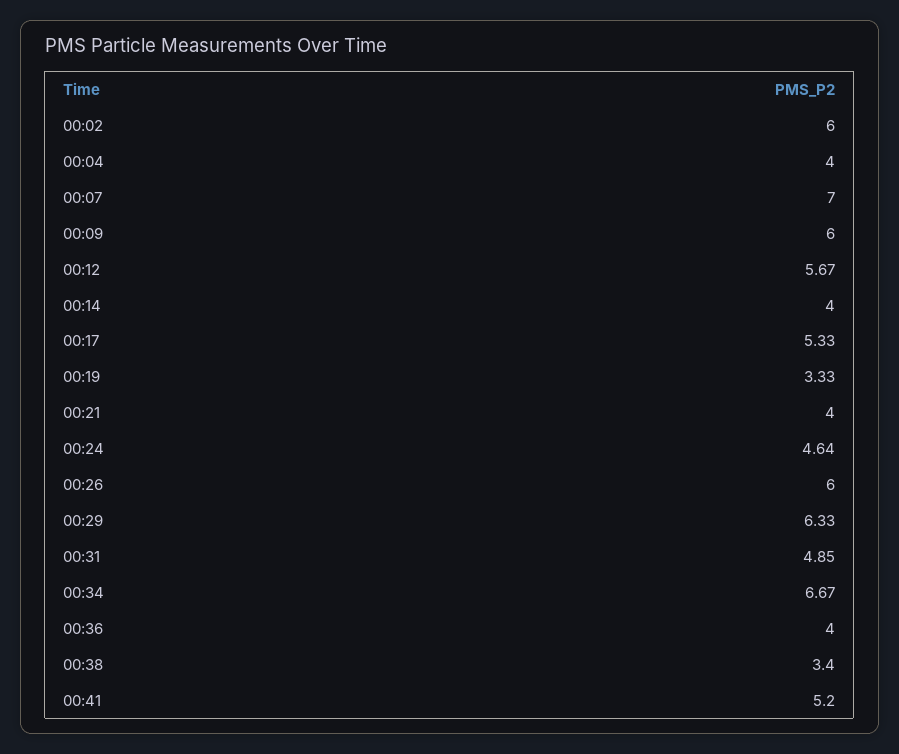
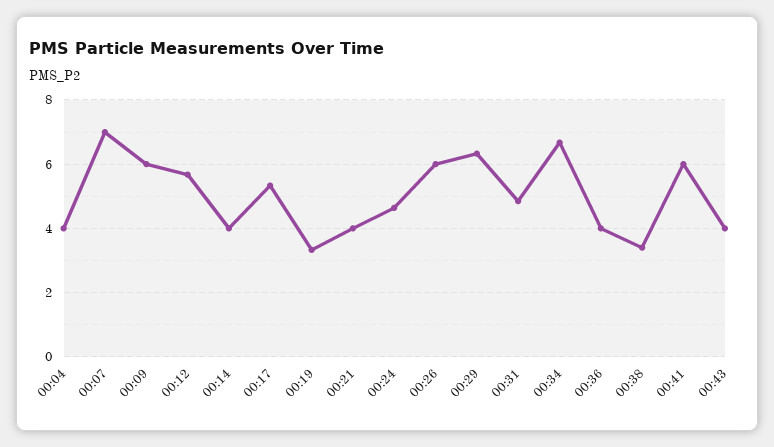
00:02: 6 -> none
00:41: 5.2 -> 6
00:43: none -> 4

